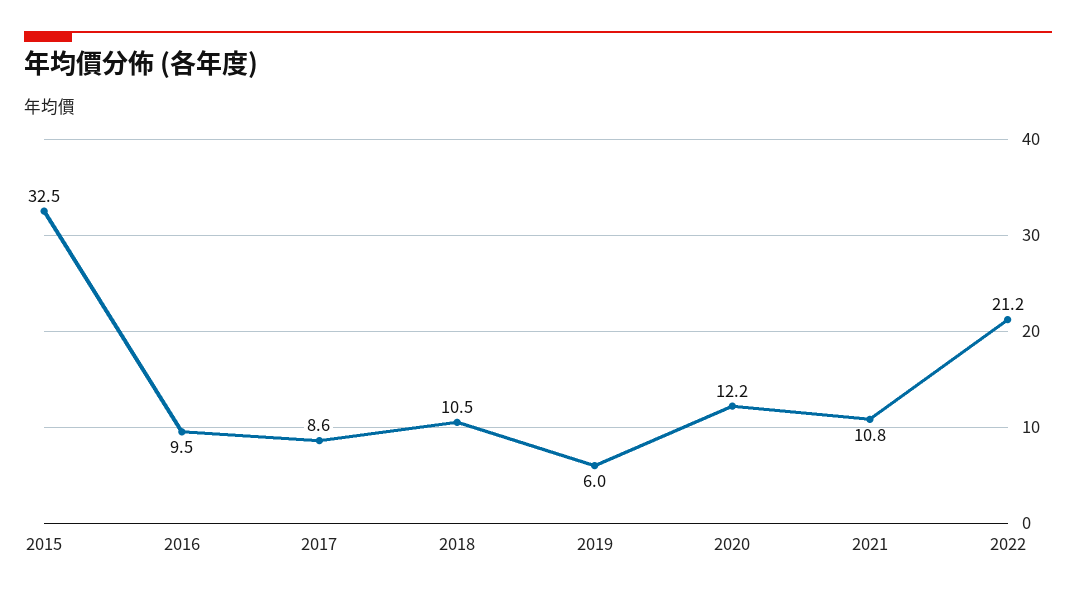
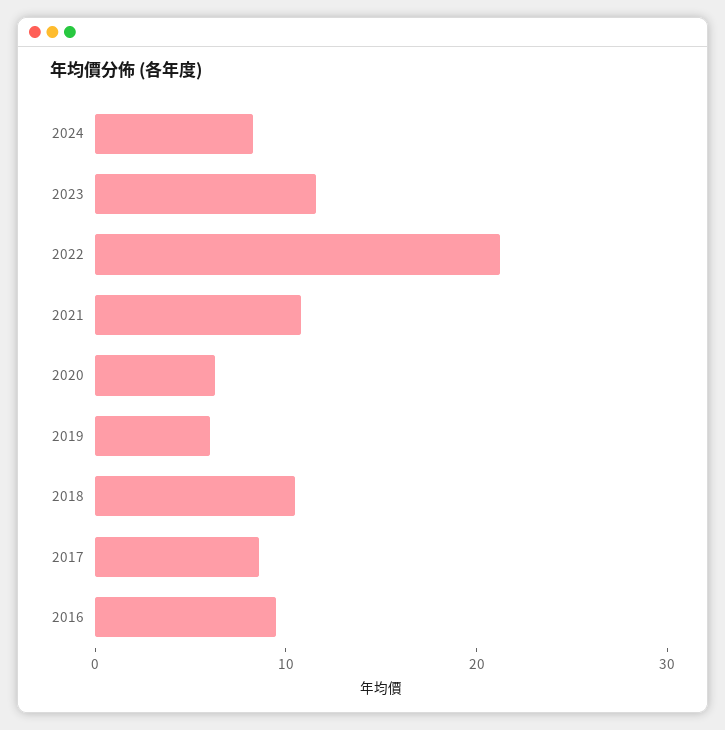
2015: 32.5 -> none
2020: 12.2 -> 6
2024: none -> 8
2023: none -> 12

